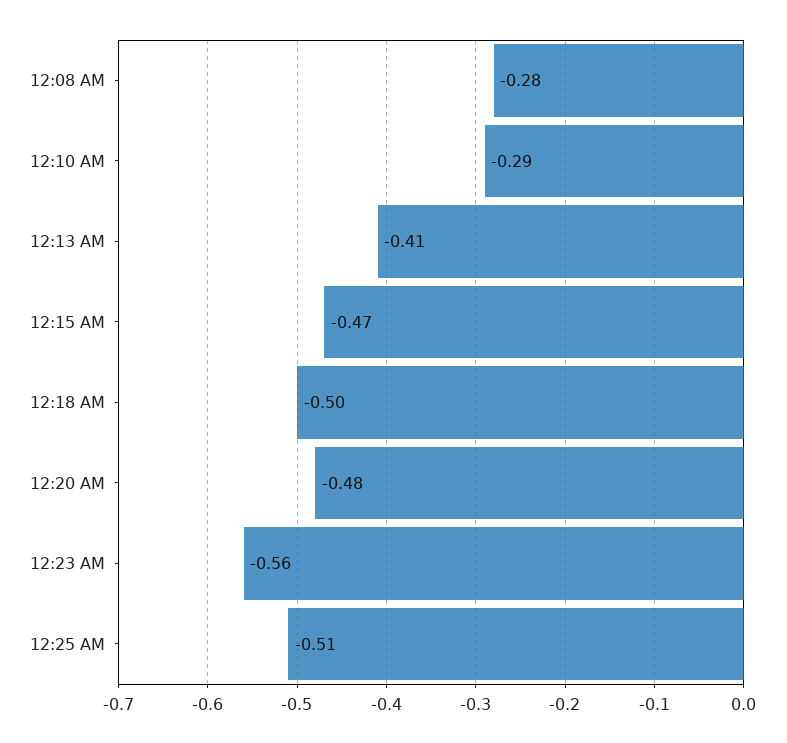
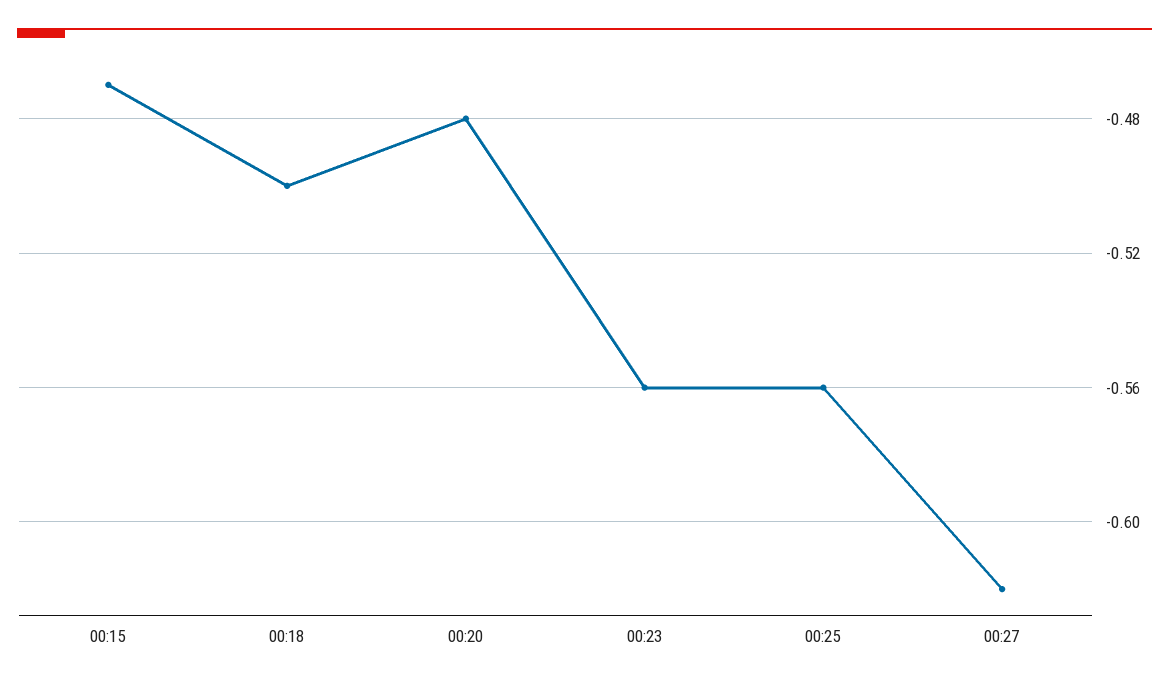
12:08 AM: -0.28 -> none
12:10 AM: -0.29 -> none
12:13 AM: -0.41 -> none
12:25 AM: -0.51 -> -0.56
00:27: none -> -0.62

